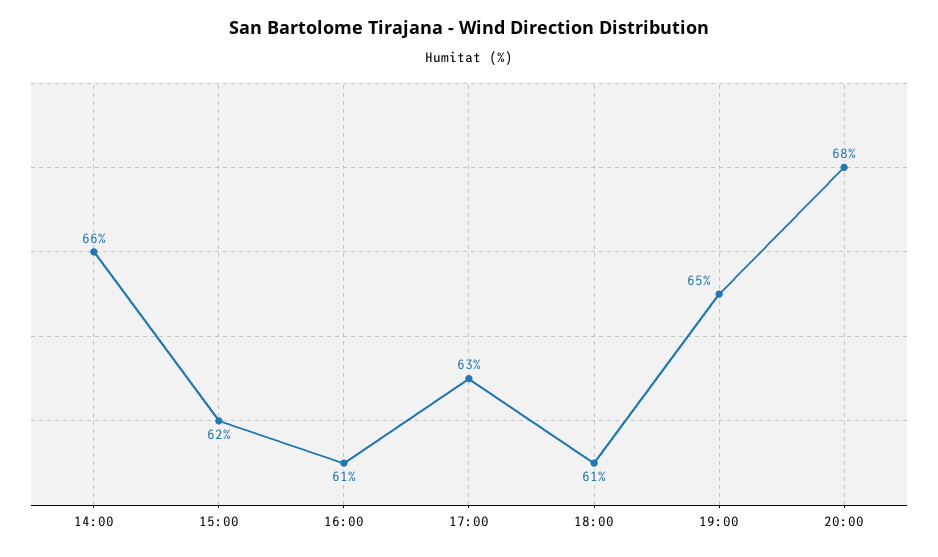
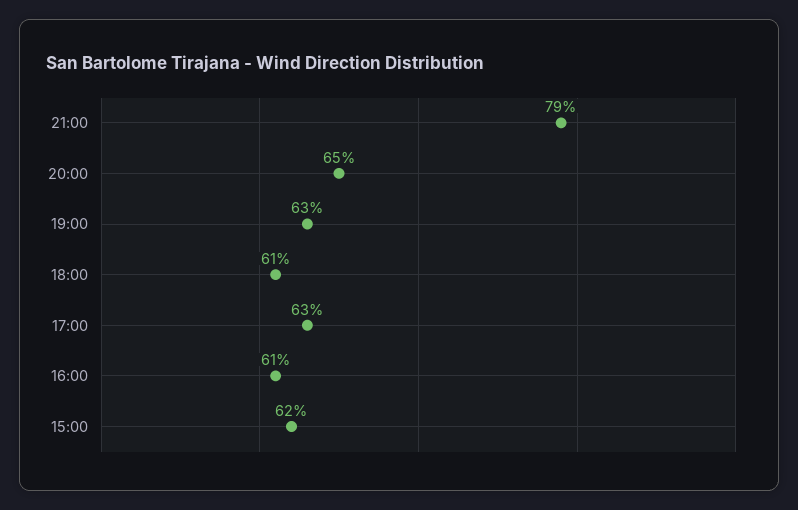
14:00: 66 -> none
19:00: 65 -> 63
20:00: 68 -> 65
21:00: none -> 79

